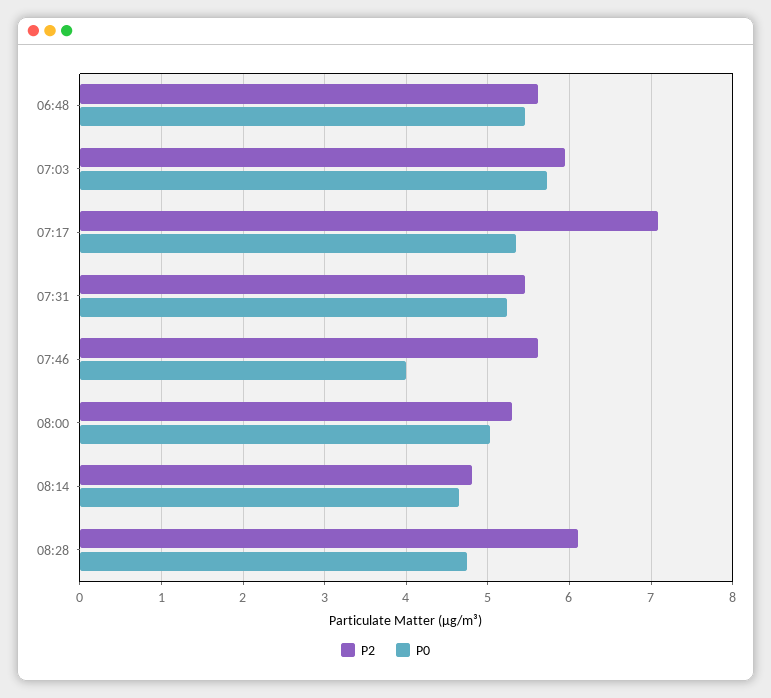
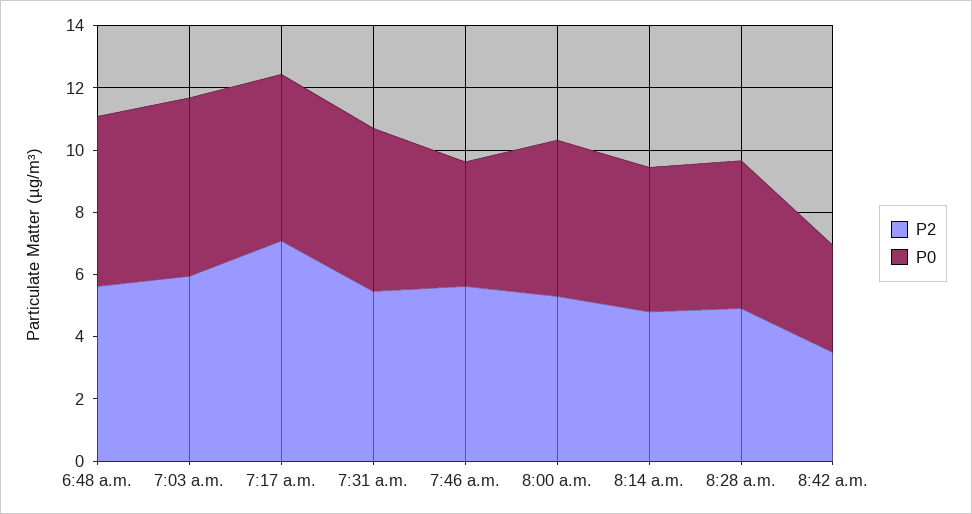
P2, 08:28: 6.1 -> 5
P2, 8:42 a.m.: none -> 3.5
P0, 8:42 a.m.: none -> 3.5

